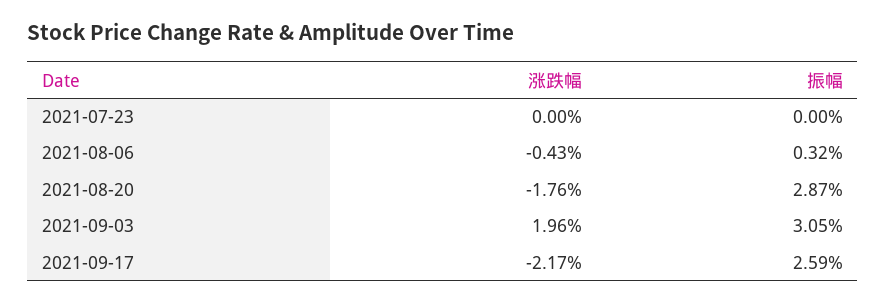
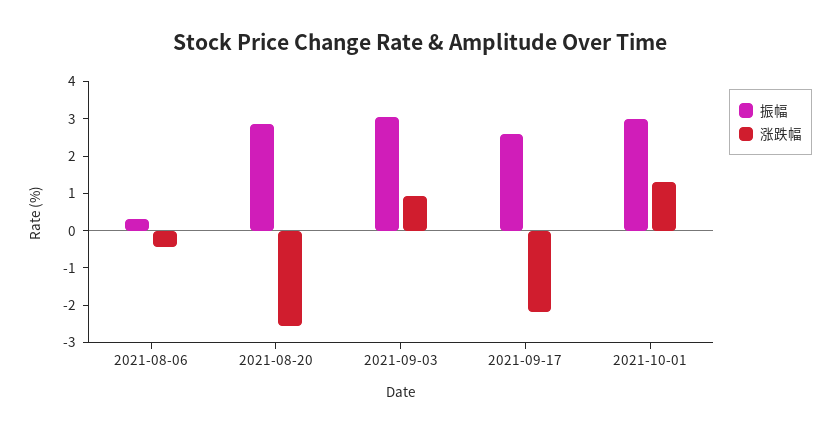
涨跌幅, 2021-07-23: 0 -> none
振幅, 2021-07-23: 0 -> none
涨跌幅, 2021-08-20: -1.76 -> -2.5
涨跌幅, 2021-09-03: 1.96 -> 1
振幅, 2021-10-01: none -> 3
涨跌幅, 2021-10-01: none -> 1.25

